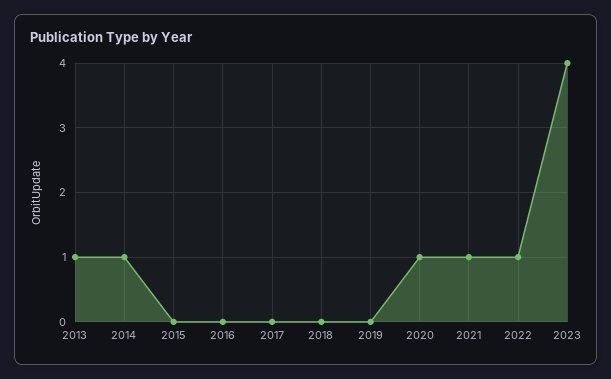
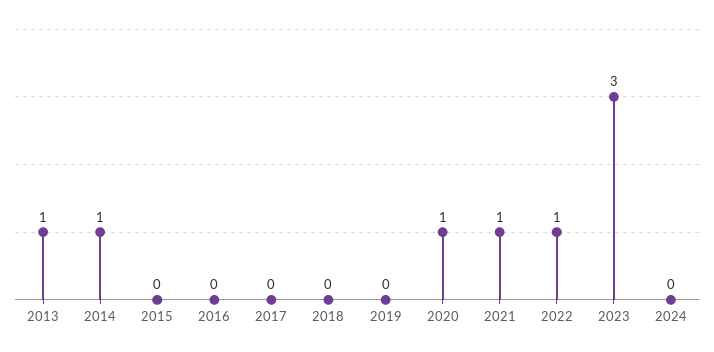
2023: 4 -> 3
2024: none -> 0

